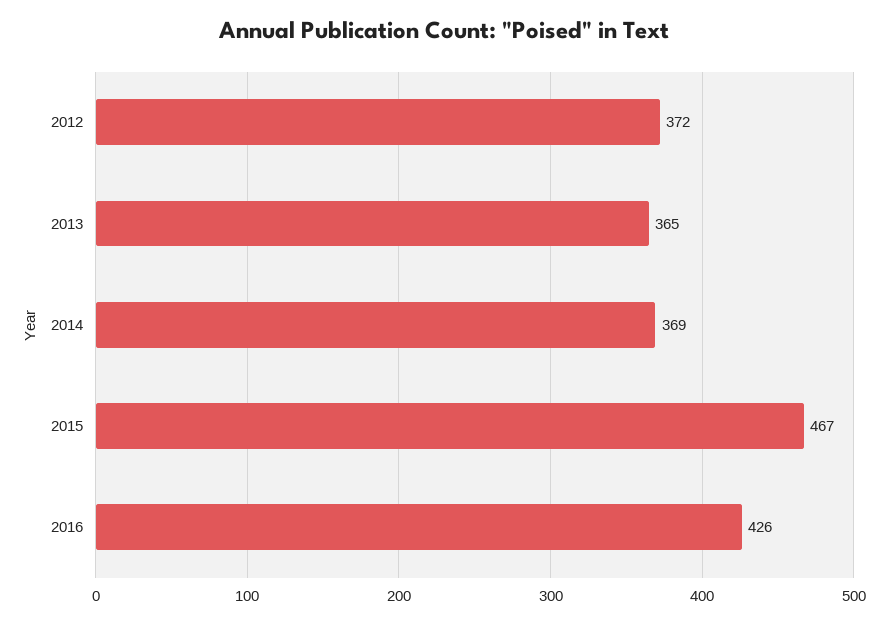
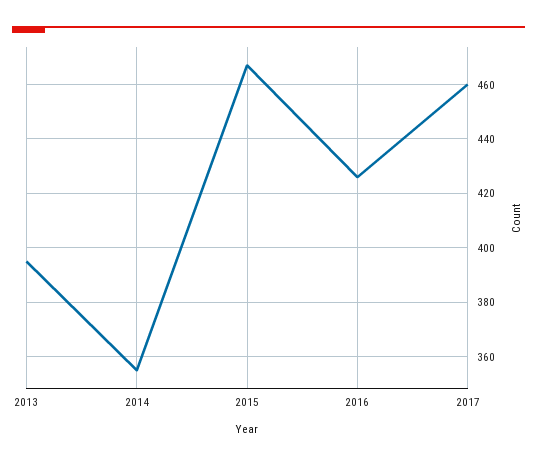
2012: 372 -> none
2013: 365 -> 395
2014: 369 -> 355
2017: none -> 460

